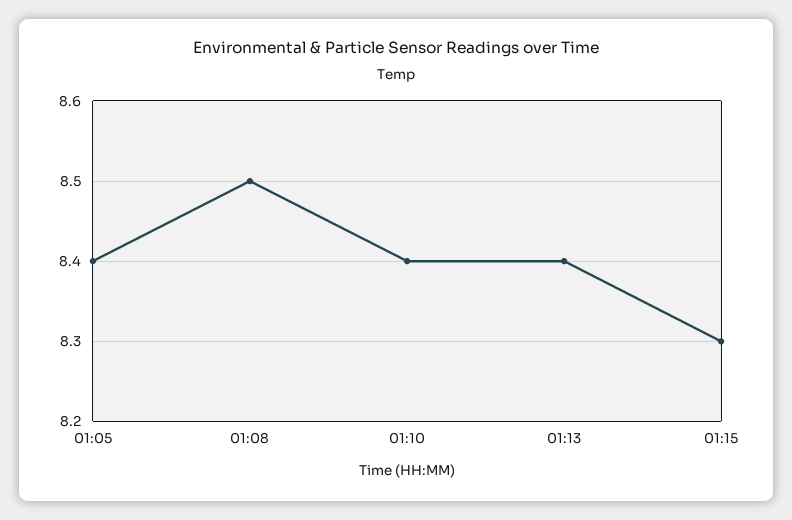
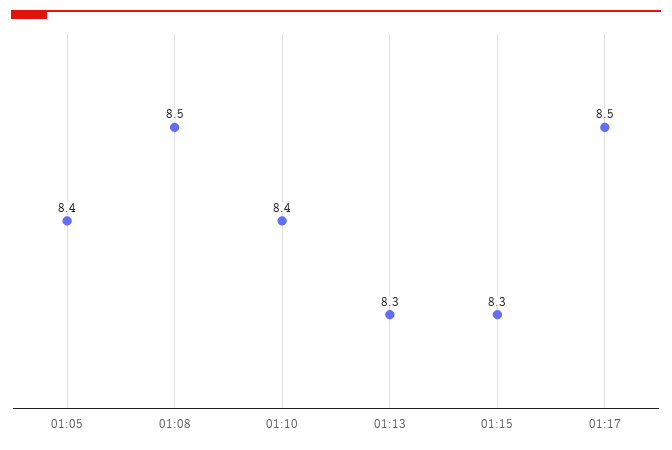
01:13: 8.4 -> 8.3
01:17: none -> 8.5

